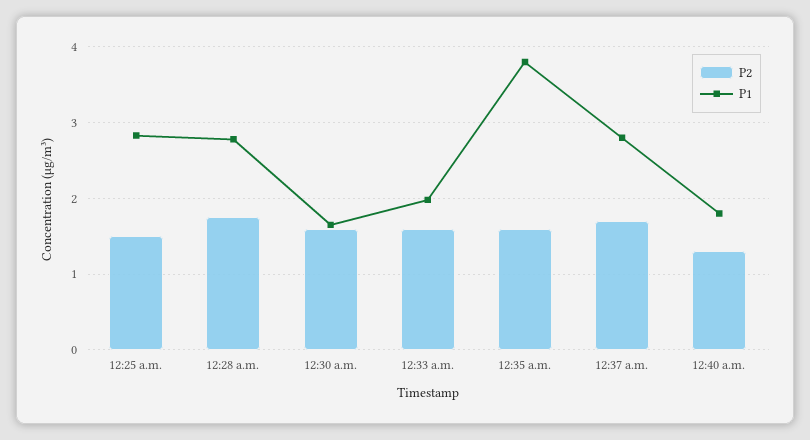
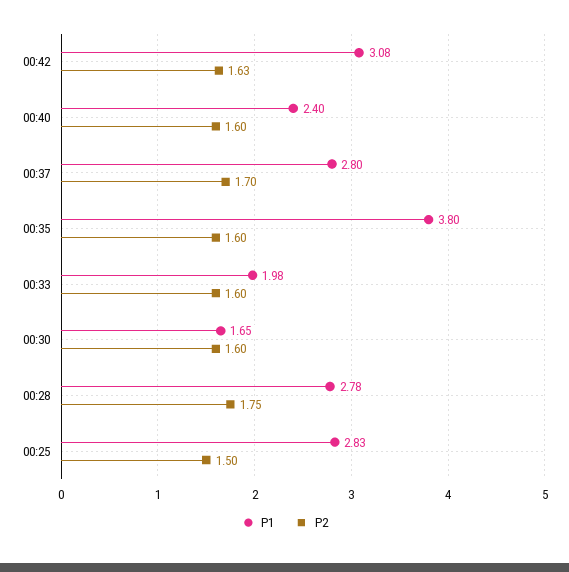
P2, 12:40 a.m.: 1.3 -> 1.6
P1, 12:40 a.m.: 1.8 -> 2.4
P1, 00:42: none -> 3.08
P2, 00:42: none -> 1.63

